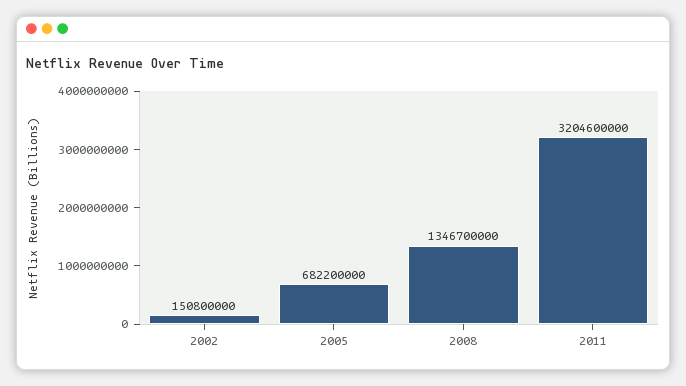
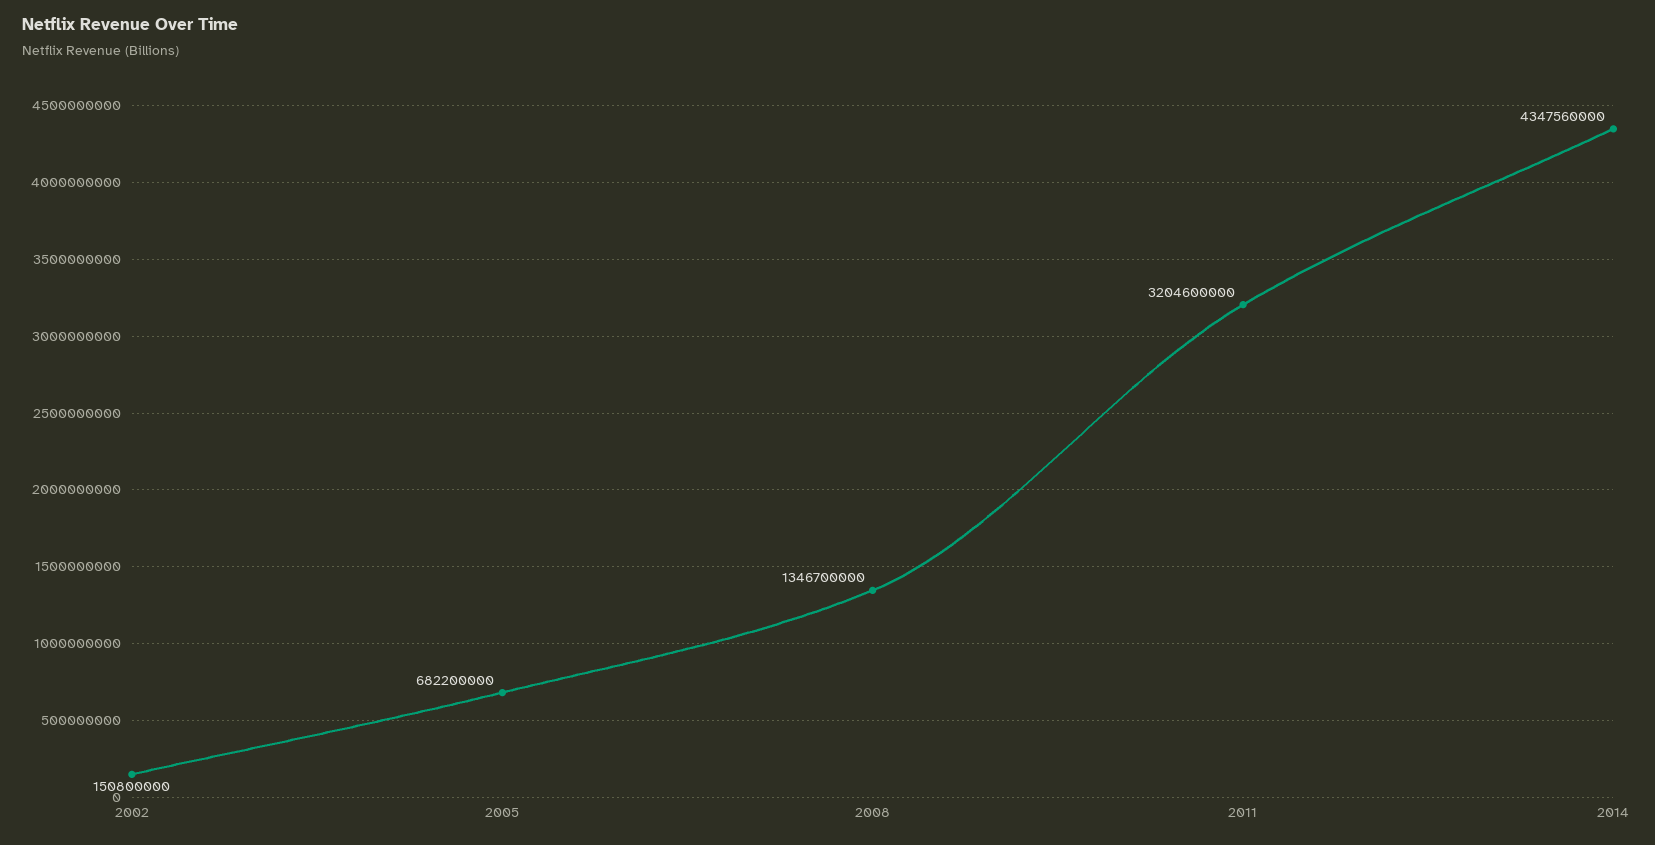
2014: none -> 4347560000

